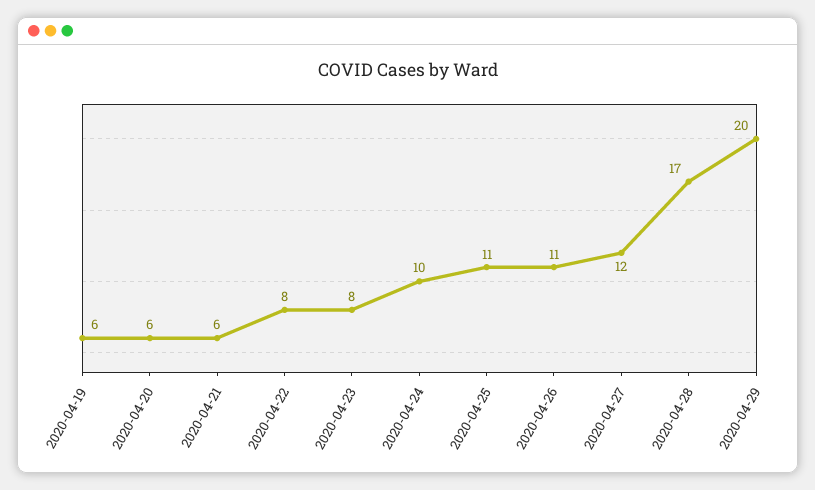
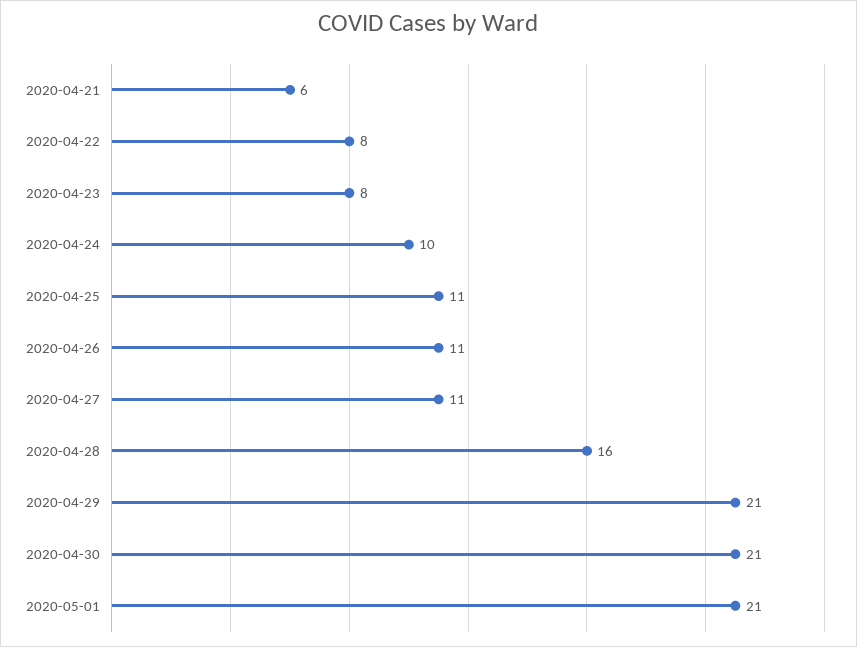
2020-04-19: 6 -> none
2020-04-20: 6 -> none
2020-04-27: 12 -> 11
2020-04-28: 17 -> 16
2020-04-29: 20 -> 21
2020-04-30: none -> 21
2020-05-01: none -> 21

